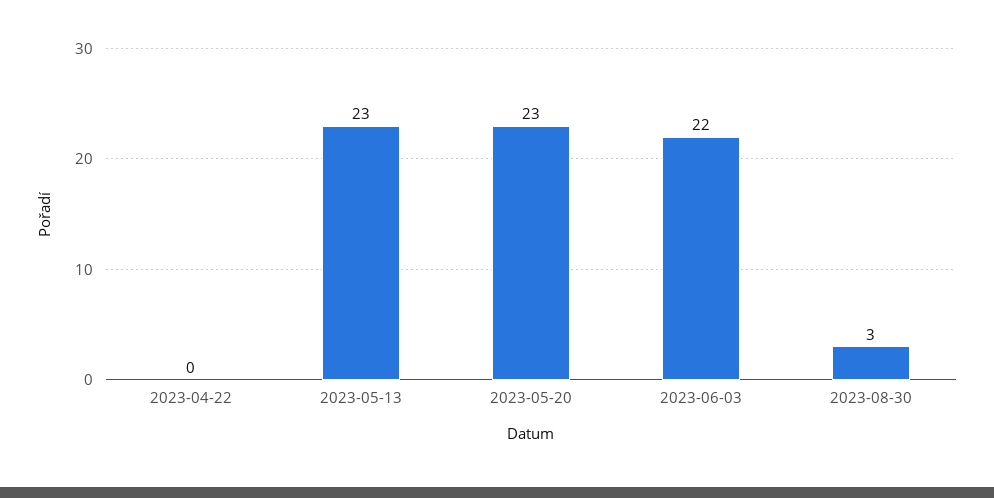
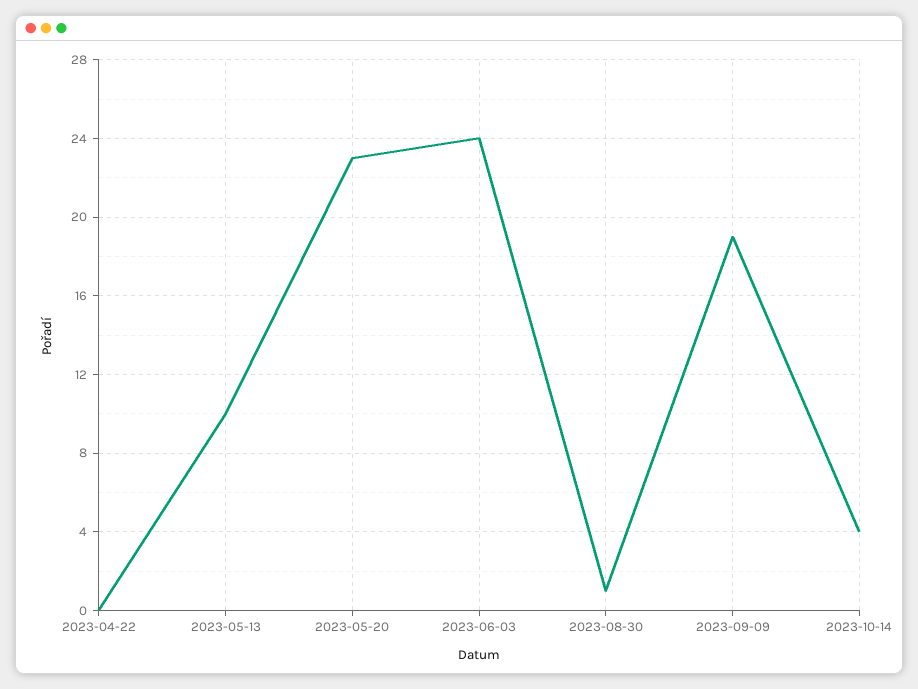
2023-05-13: 23 -> 10
2023-06-03: 22 -> 24
2023-08-30: 3 -> 1
2023-09-09: none -> 19
2023-10-14: none -> 4

